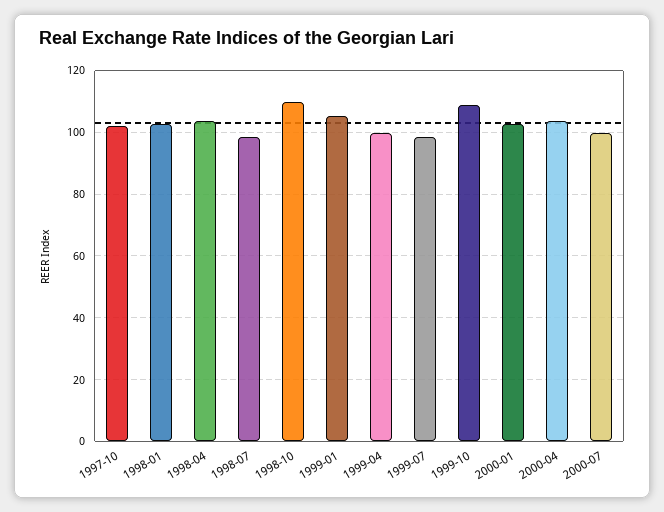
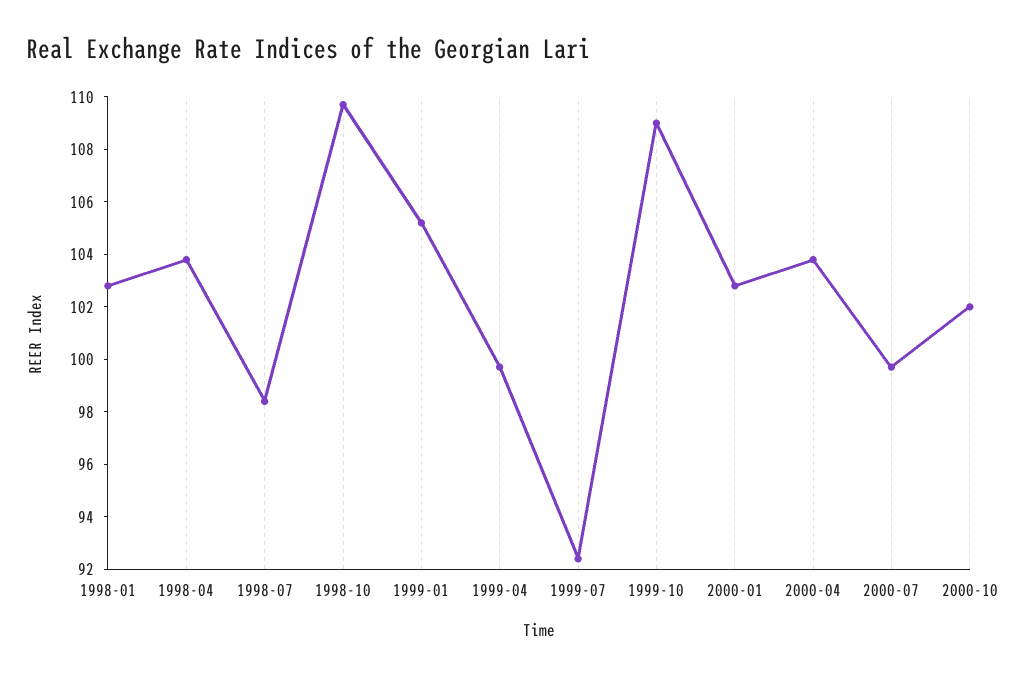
1997-10: 102 -> none
1999-07: 98 -> 92.5
2000-10: none -> 102

